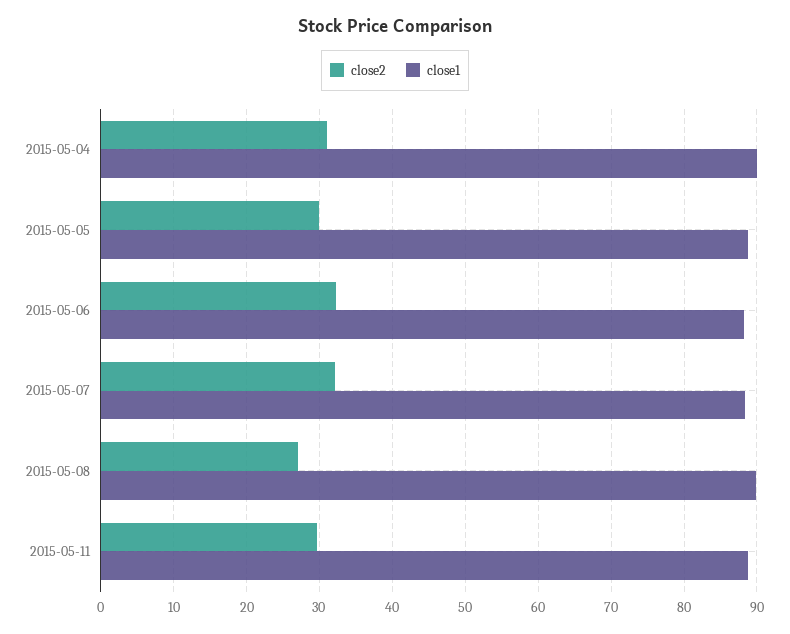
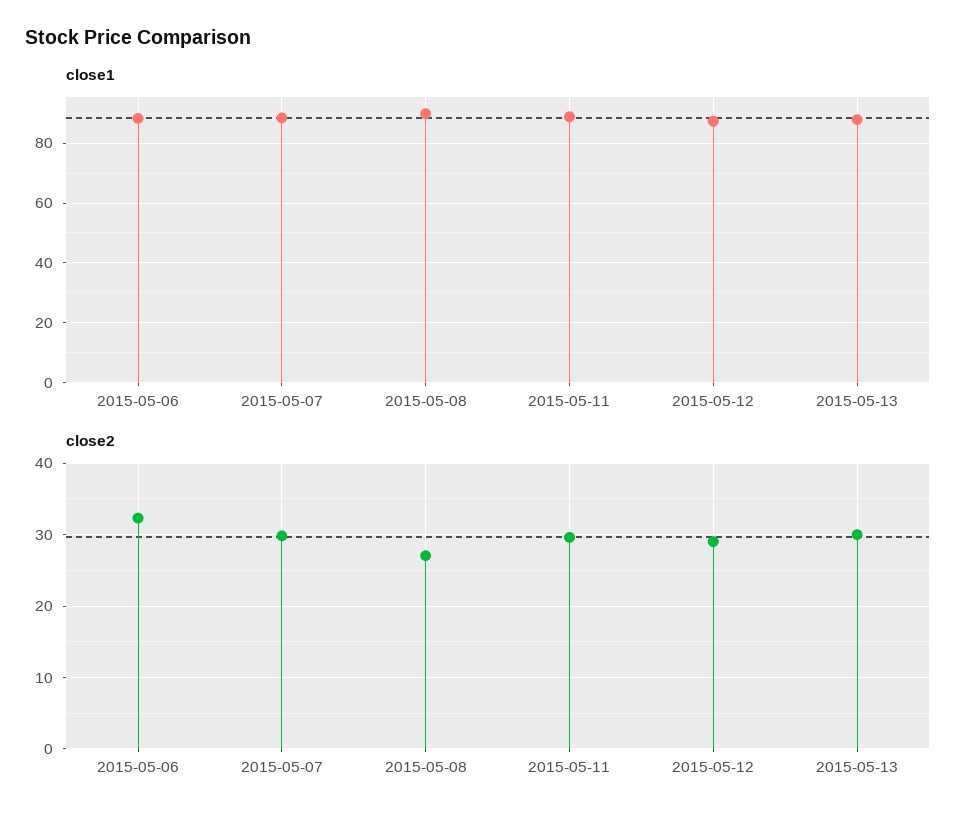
close2, 2015-05-04: 31 -> none
close1, 2015-05-04: 90 -> none
close2, 2015-05-05: 30 -> none
close1, 2015-05-05: 89 -> none
close2, 2015-05-07: 32 -> 30
close1, 2015-05-12: none -> 87.5
close1, 2015-05-13: none -> 87.5
close2, 2015-05-12: none -> 29
close2, 2015-05-13: none -> 30

